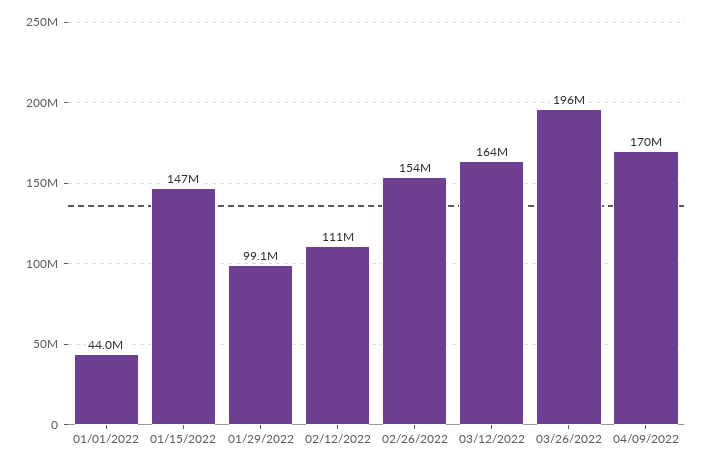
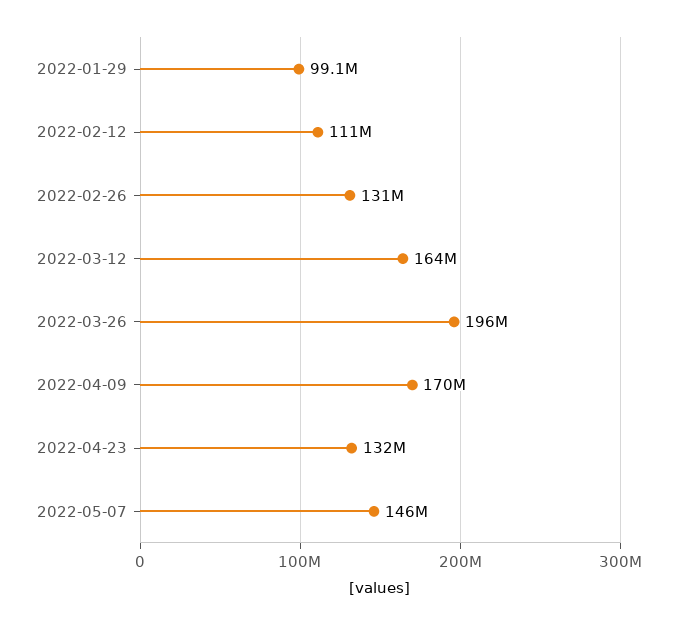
01/01/2022: 44000000 -> none
01/15/2022: 147000000 -> none
02/26/2022: 154000000 -> 131000000
2022-04-23: none -> 132000000
2022-05-07: none -> 146000000

